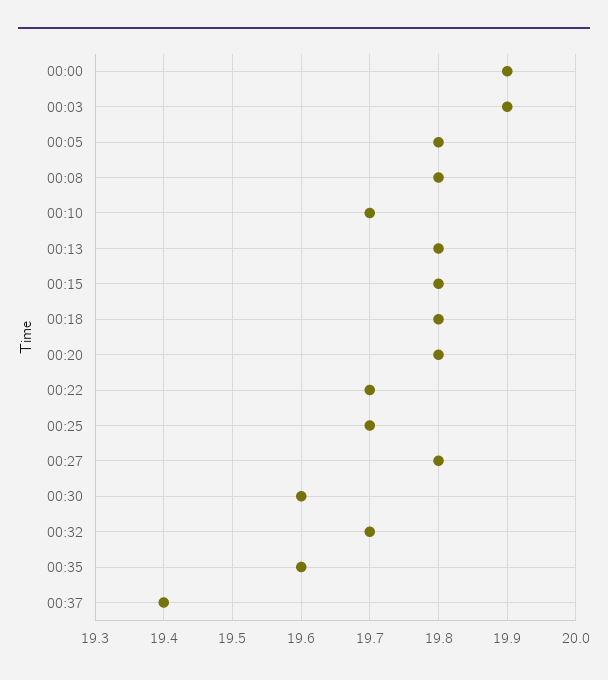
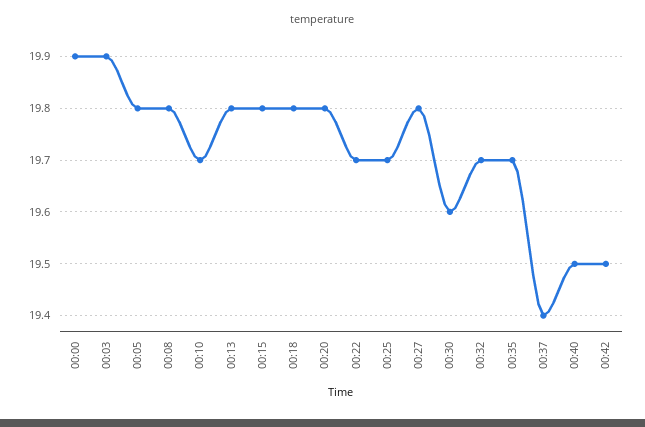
00:35: 19.6 -> 19.7
00:40: none -> 19.5
00:42: none -> 19.5

